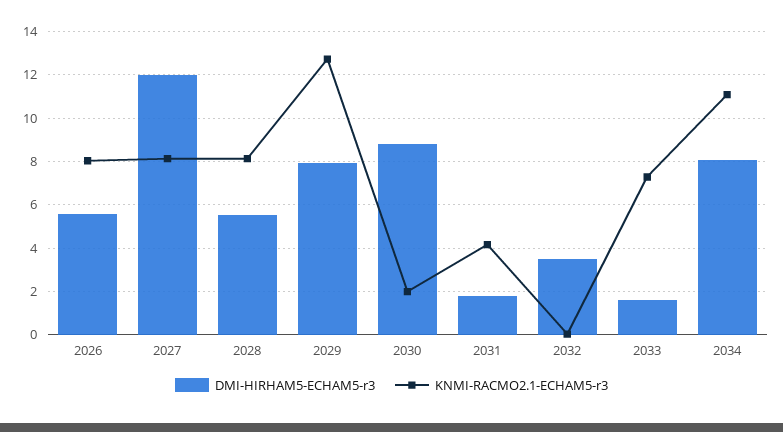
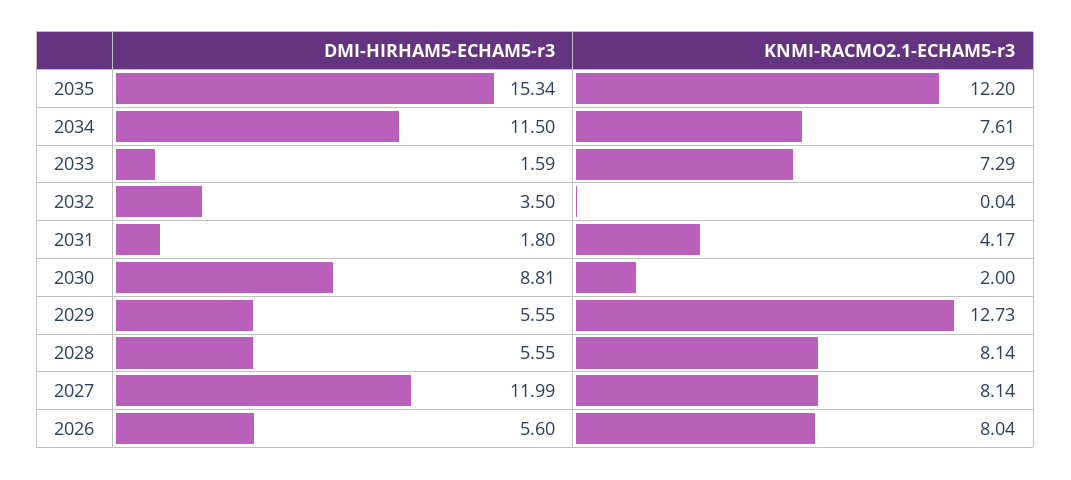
DMI-HIRHAM5-ECHAM5-r3, 2029: 8 -> 5.55
DMI-HIRHAM5-ECHAM5-r3, 2034: 8 -> 11.5
KNMI-RACMO2.1-ECHAM5-r3, 2034: 11 -> 7.61
DMI-HIRHAM5-ECHAM5-r3, 2035: none -> 15.34
KNMI-RACMO2.1-ECHAM5-r3, 2035: none -> 12.2

